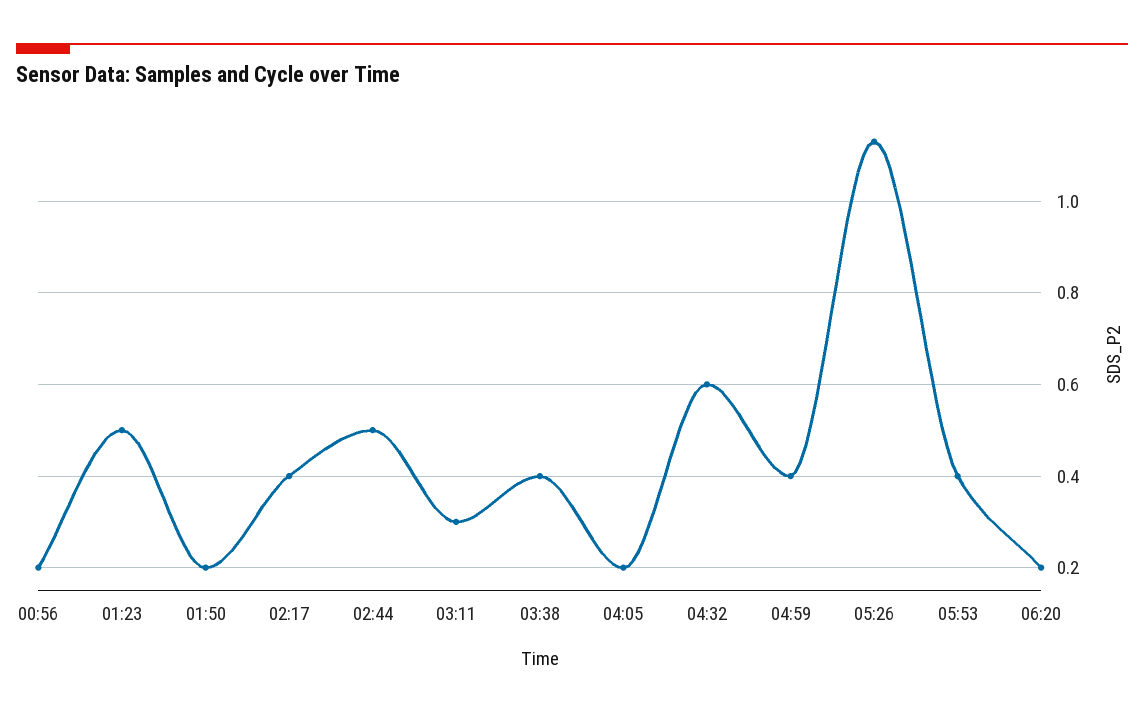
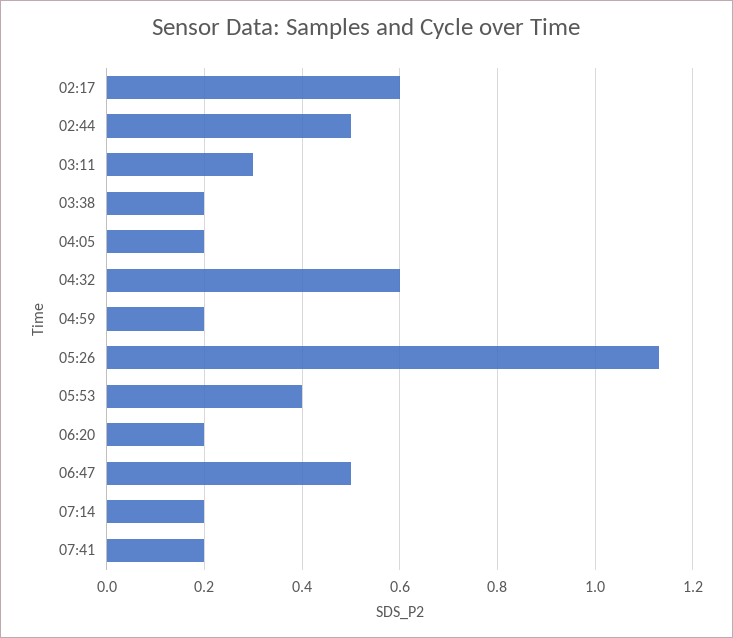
00:56: 0.2 -> none
01:23: 0.5 -> none
01:50: 0.2 -> none
02:17: 0.4 -> 0.6
03:38: 0.4 -> 0.2
04:59: 0.4 -> 0.2
06:47: none -> 0.5
07:14: none -> 0.2
07:41: none -> 0.2

